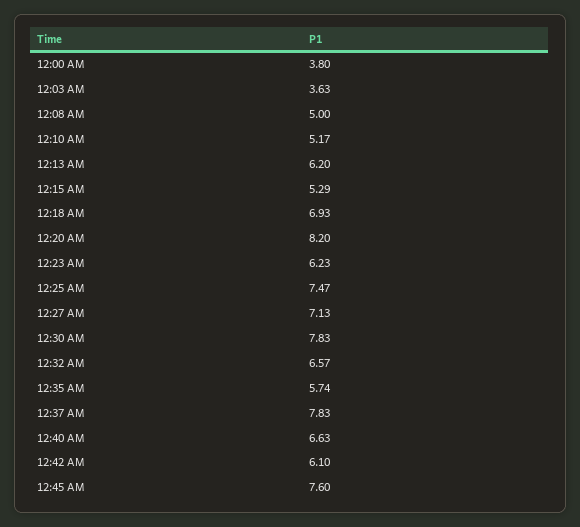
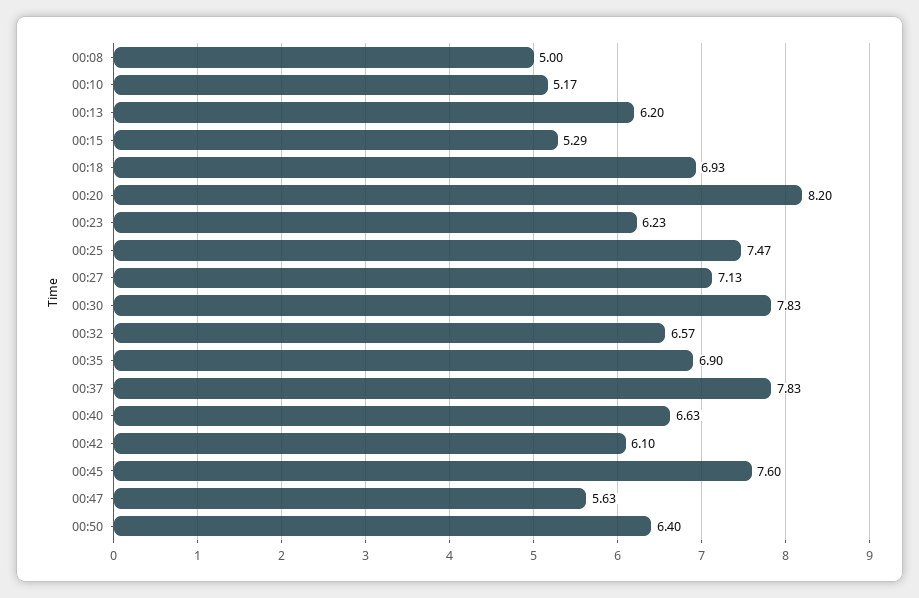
12:00 AM: 3.8 -> none
12:03 AM: 3.63 -> none
12:35 AM: 5.74 -> 6.9
00:47: none -> 5.63
00:50: none -> 6.4

